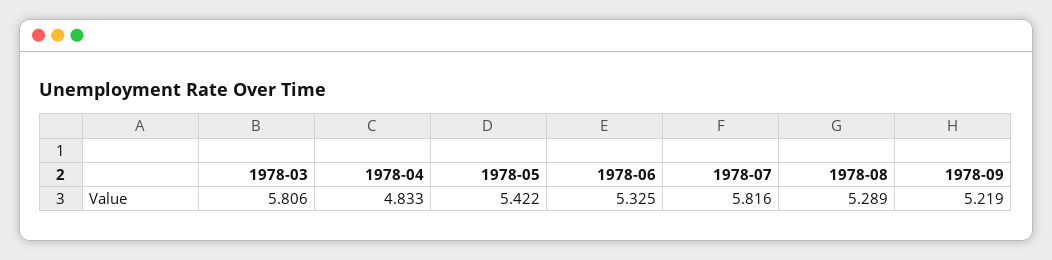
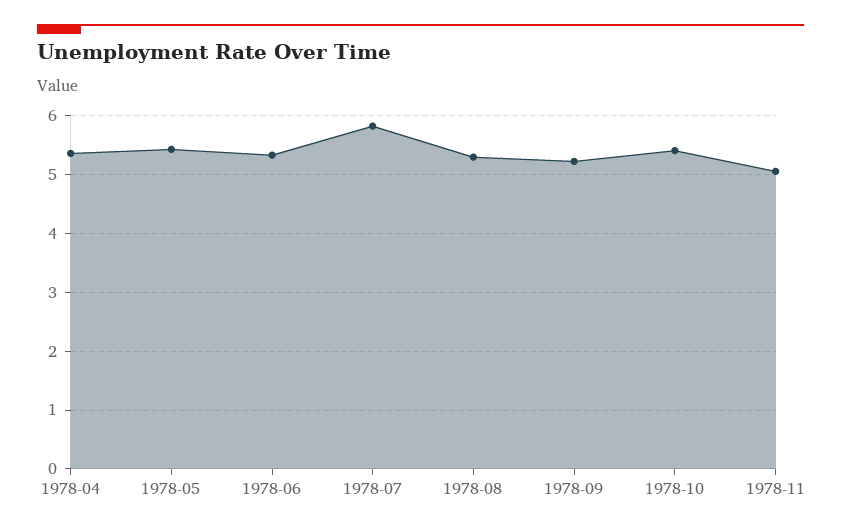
1978-03: 5.806 -> none
1978-04: 4.833 -> 5.4
1978-10: none -> 5.4
1978-11: none -> 5

